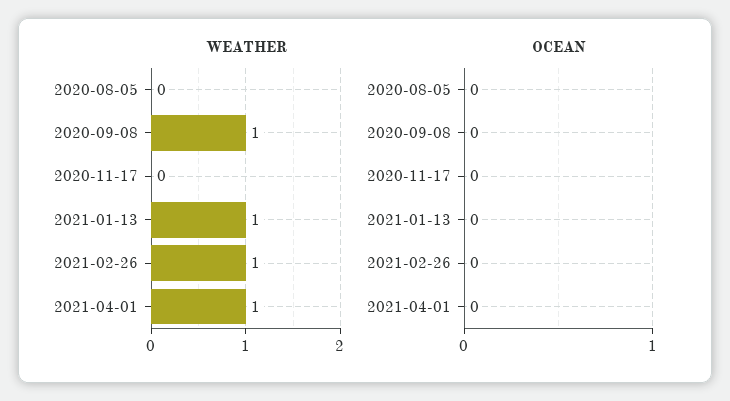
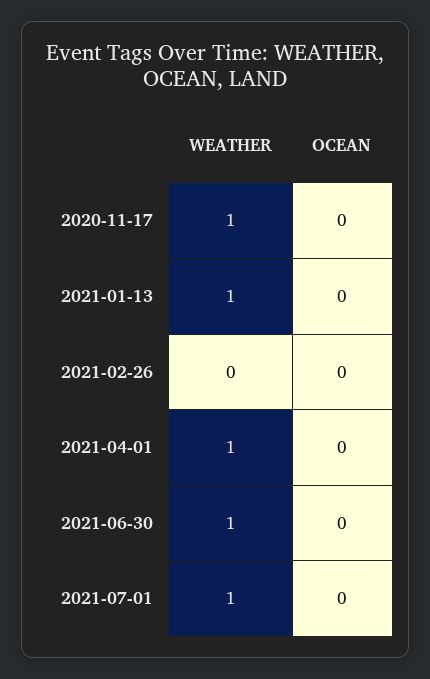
WEATHER, 2020-08-05: 0 -> none
WEATHER, 2020-09-08: 1 -> none
WEATHER, 2020-11-17: 0 -> 1
WEATHER, 2021-02-26: 1 -> 0
OCEAN, 2020-08-05: 0 -> none
OCEAN, 2020-09-08: 0 -> none
WEATHER, 2021-06-30: none -> 1
OCEAN, 2021-06-30: none -> 0
WEATHER, 2021-07-01: none -> 1
OCEAN, 2021-07-01: none -> 0

